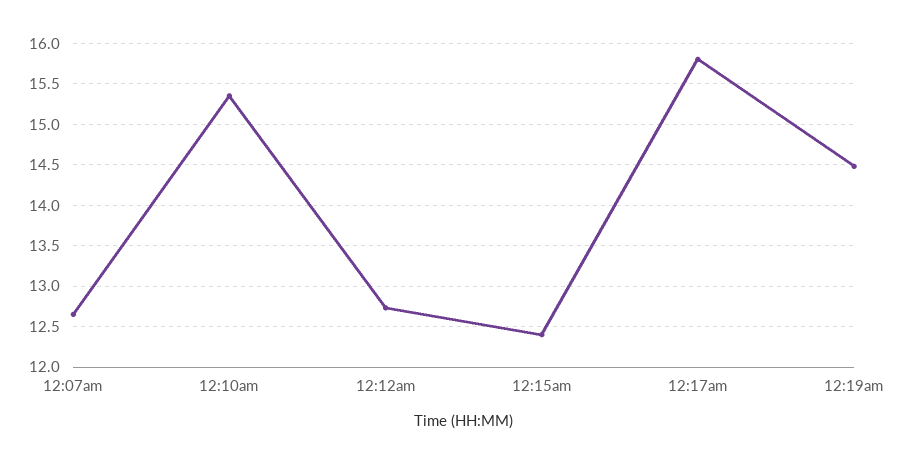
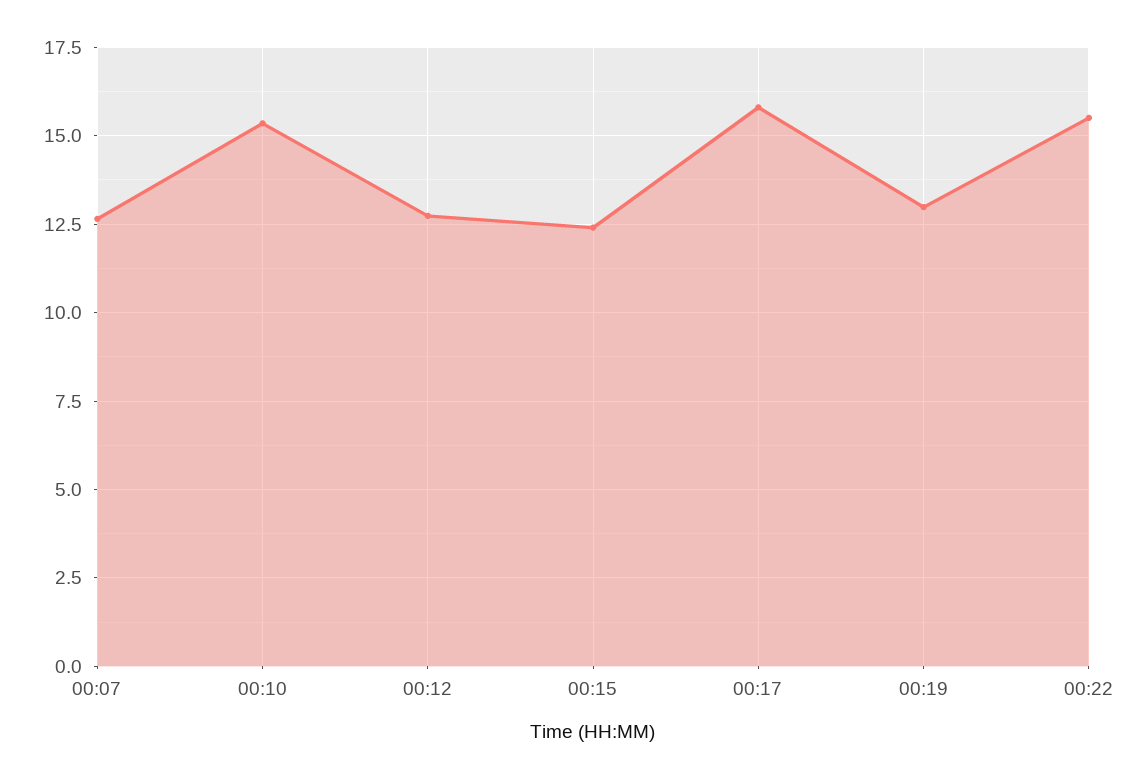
12:19am: 14.5 -> 13
00:22: none -> 15.5

